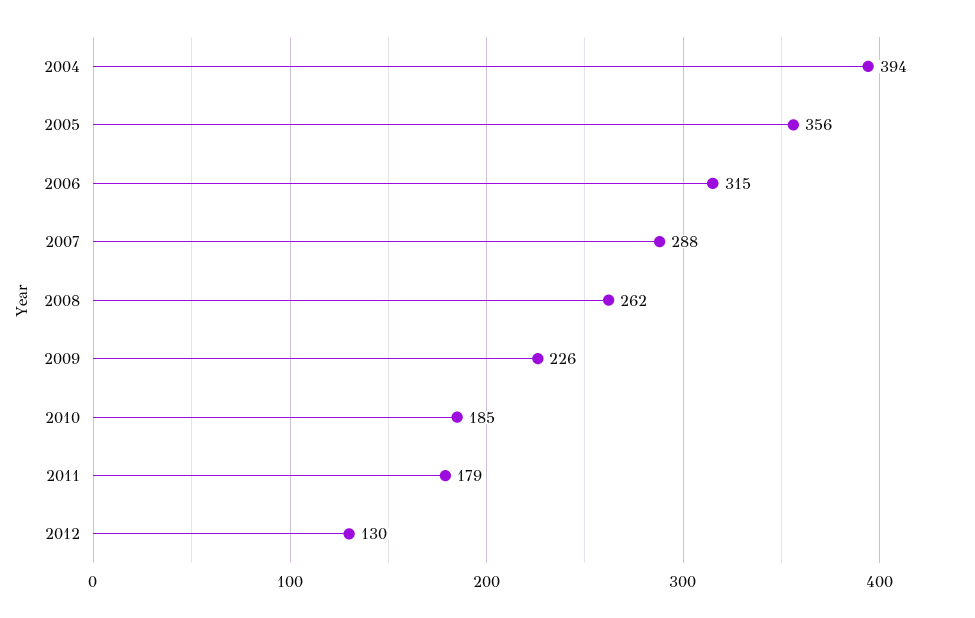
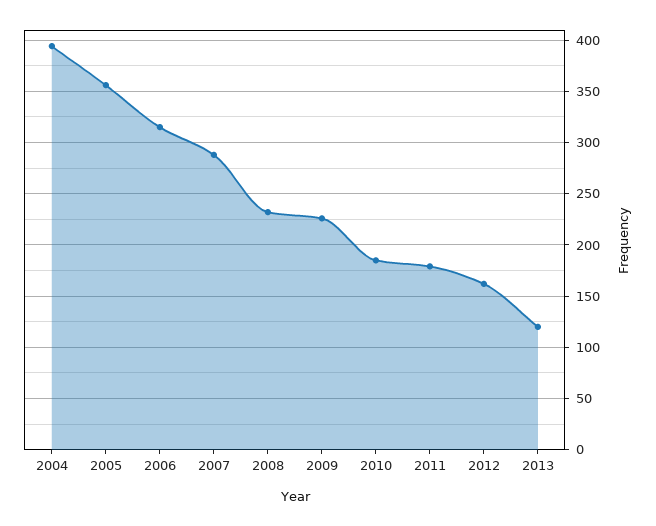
2008: 262 -> 230
2012: 130 -> 160
2013: none -> 120

